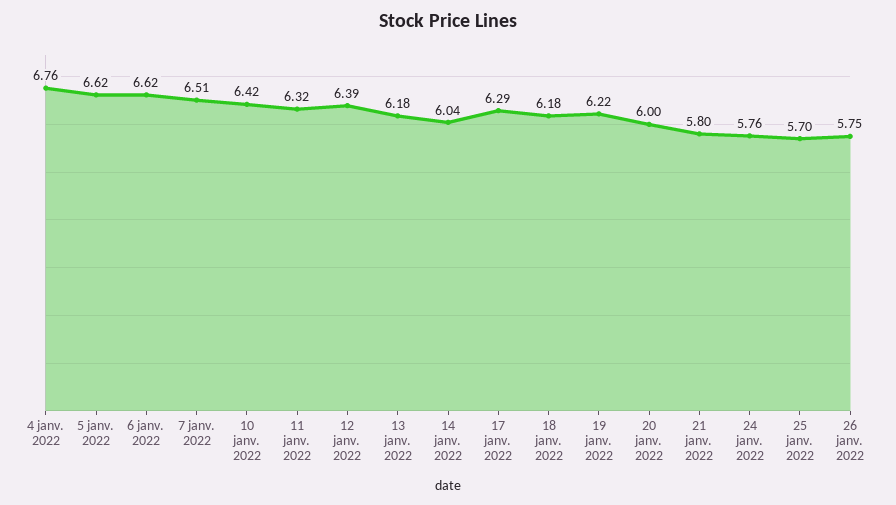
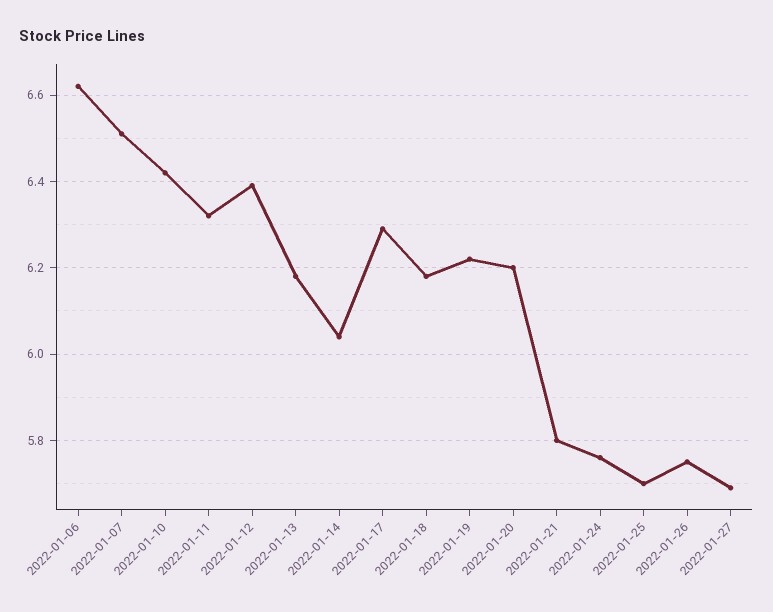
4 janv. 2022: 6.76 -> none
5 janv. 2022: 6.62 -> none
20 janv. 2022: 6 -> 6.2
2022-01-27: none -> 5.7

